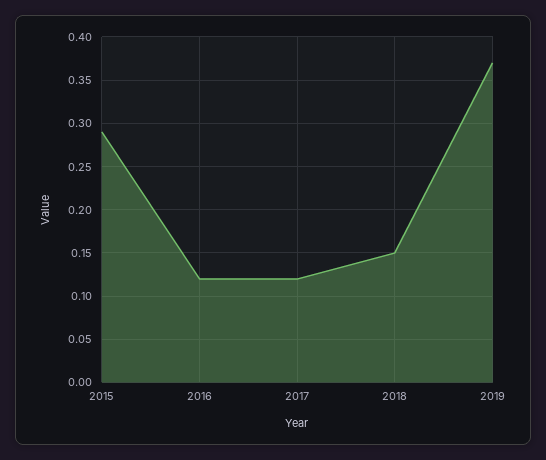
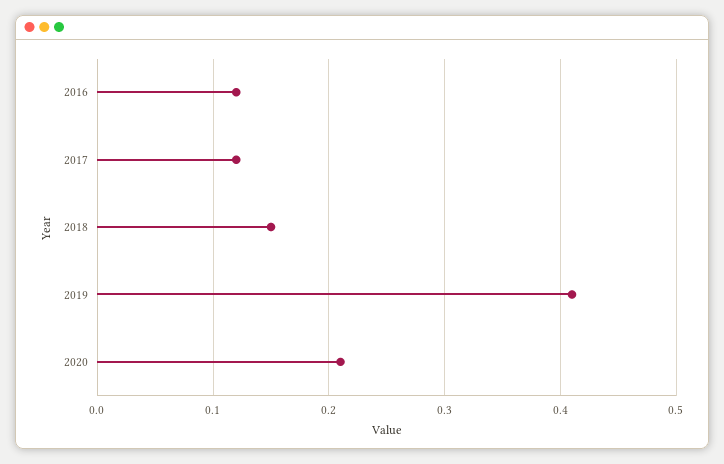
2015: 0.29 -> none
2019: 0.37 -> 0.41
2020: none -> 0.21

